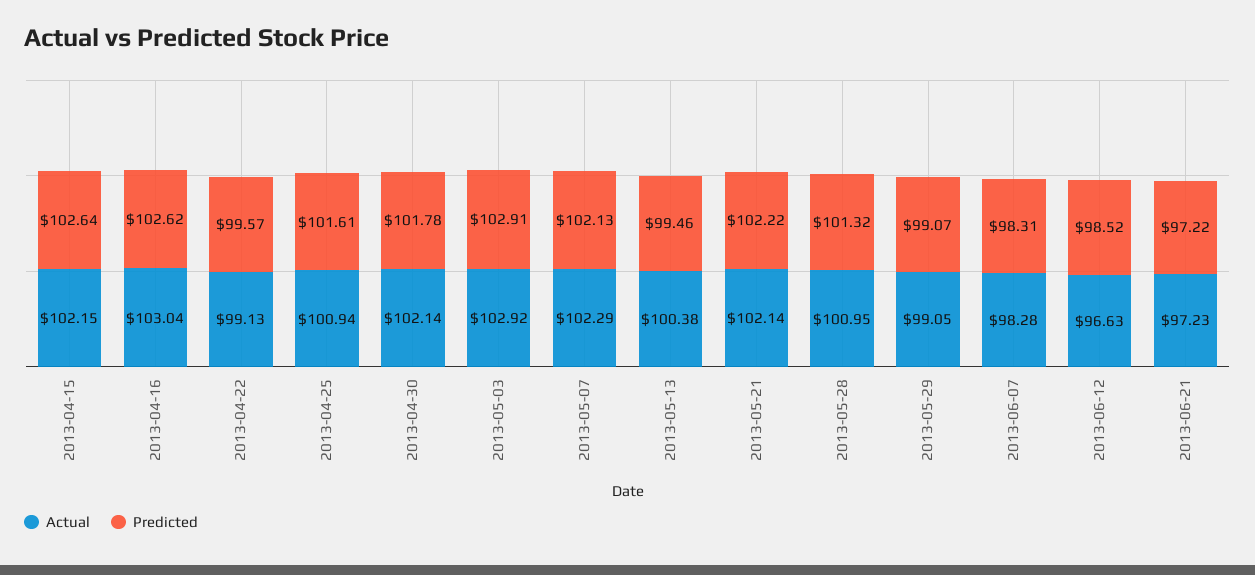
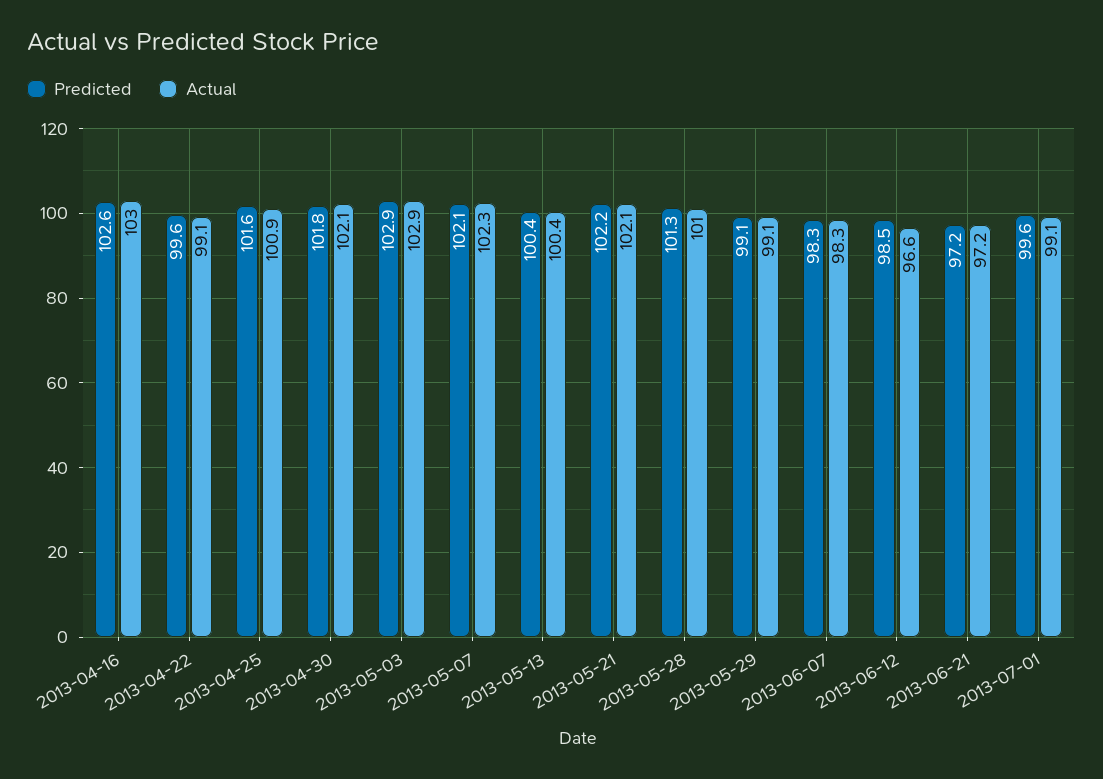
Actual, 2013-04-15: 102.15 -> none
Predicted, 2013-04-15: 102.64 -> none
Predicted, 2013-05-13: 99.46 -> 100.4
Predicted, 2013-07-01: none -> 99.6
Actual, 2013-07-01: none -> 99.1

